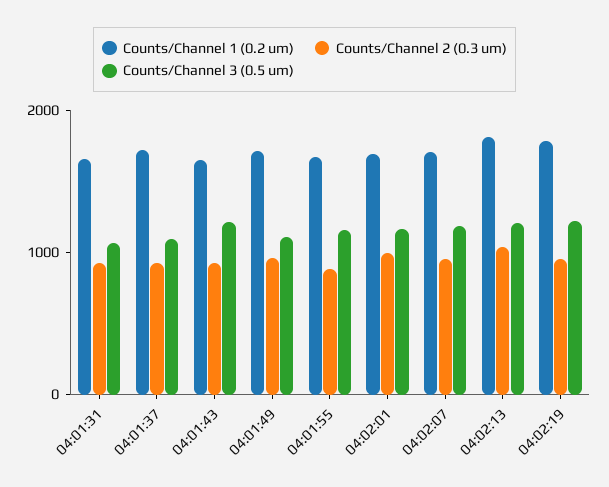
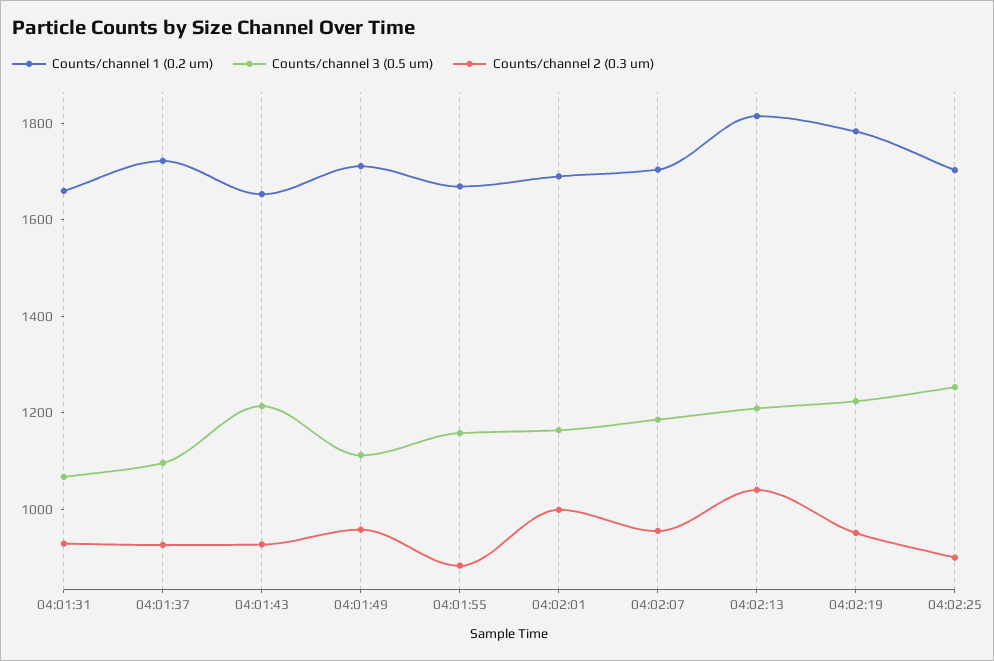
Counts/Channel 1 (0.2 um), 04:02:25: none -> 1700
Counts/Channel 3 (0.5 um), 04:02:25: none -> 1250
Counts/Channel 2 (0.3 um), 04:02:25: none -> 900

